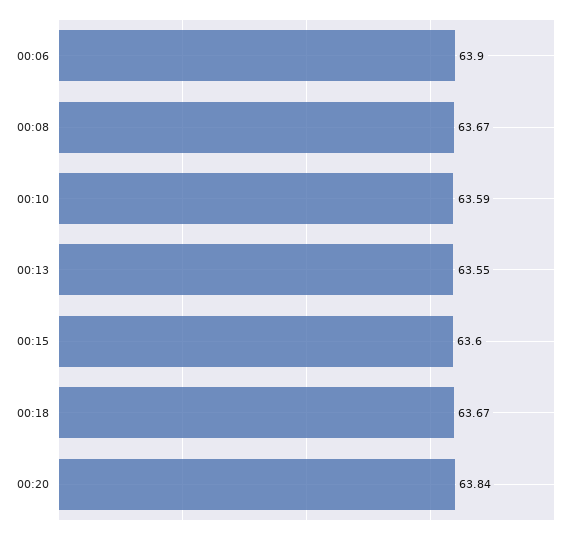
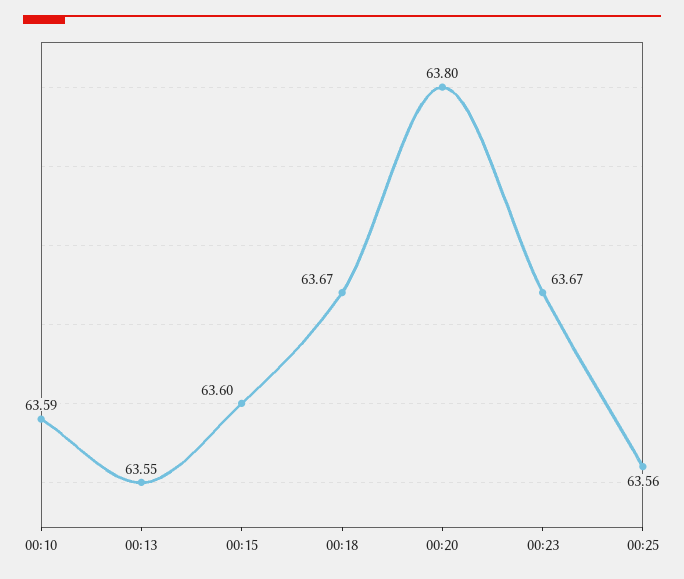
00:06: 63.9 -> none
00:08: 63.67 -> none
00:20: 63.84 -> 63.8
00:23: none -> 63.67
00:25: none -> 63.56

